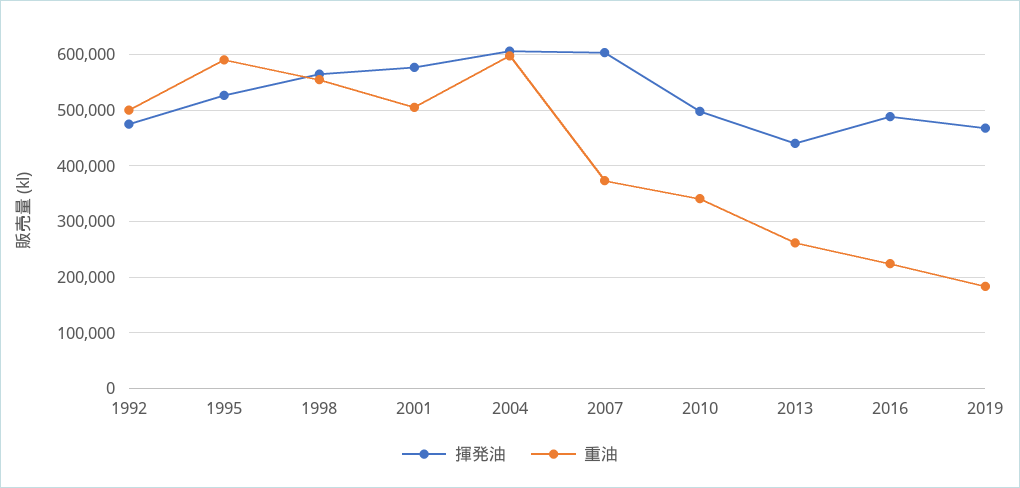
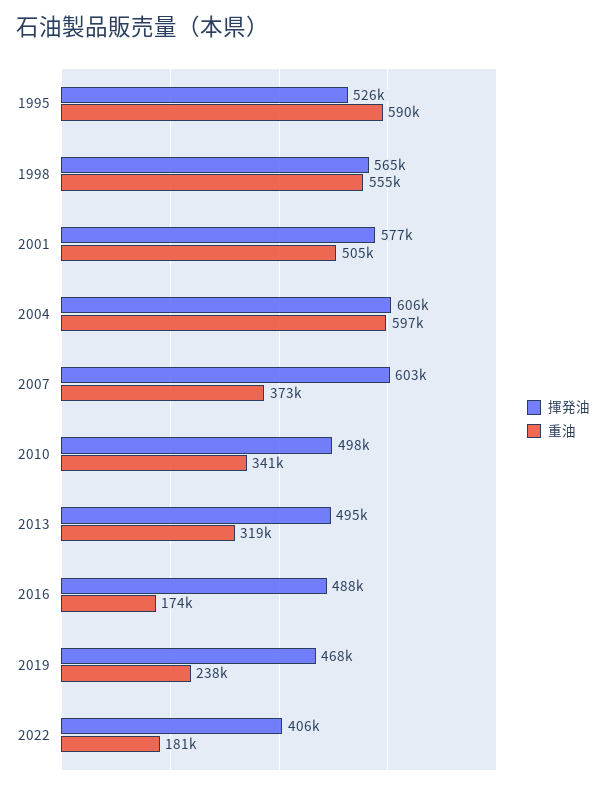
揮発油, 1992: 480000 -> none
重油, 1992: 500000 -> none
揮発油, 2013: 440000 -> 495000
重油, 2013: 260000 -> 319000
重油, 2016: 220000 -> 174000
重油, 2019: 180000 -> 238000
揮発油, 2022: none -> 406000
重油, 2022: none -> 181000

